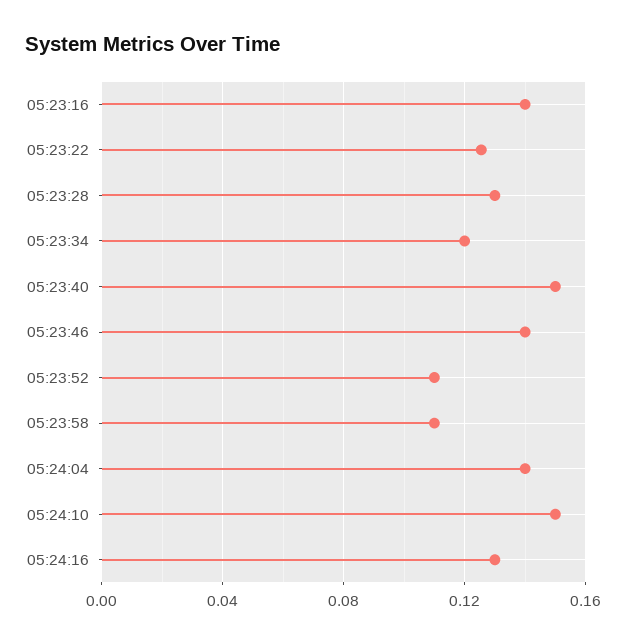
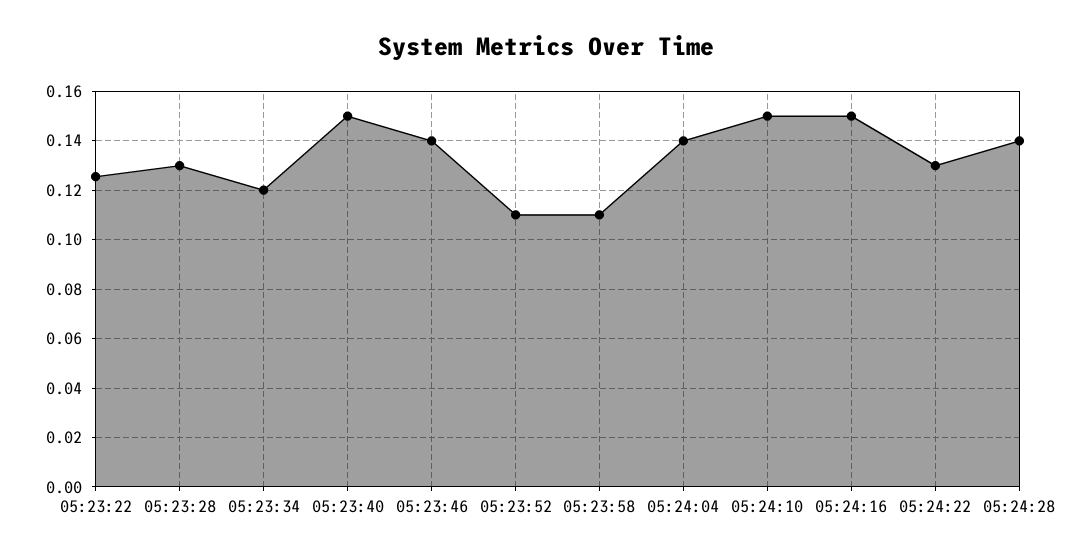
05:23:16: 0.14 -> none
05:24:16: 0.13 -> 0.15
05:24:22: none -> 0.13
05:24:28: none -> 0.14

